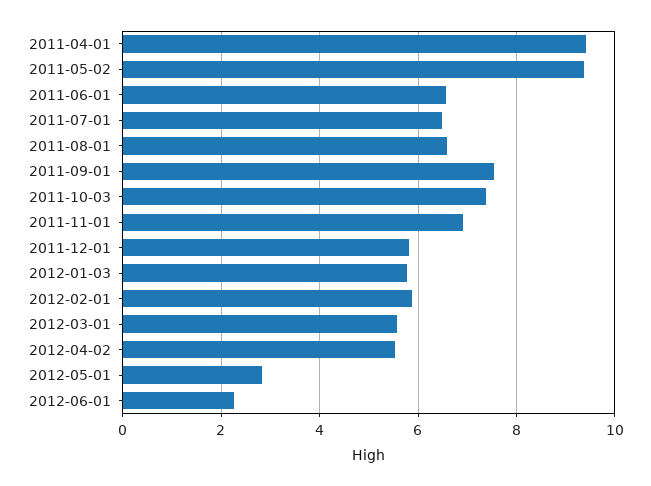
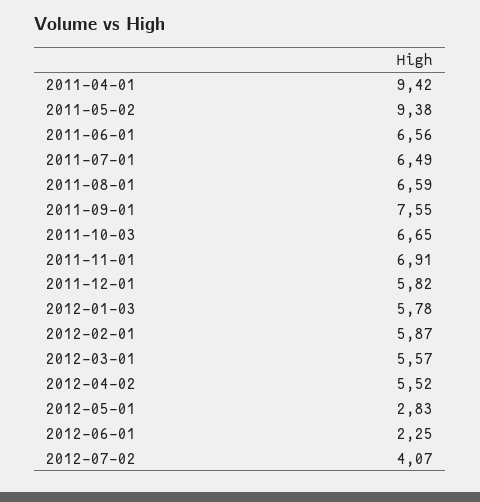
2011-10-03: 7.4 -> 6.65
2012-07-02: none -> 4.07

